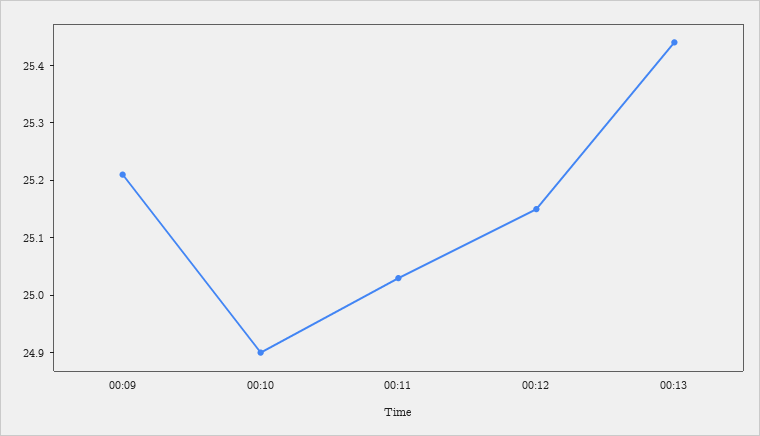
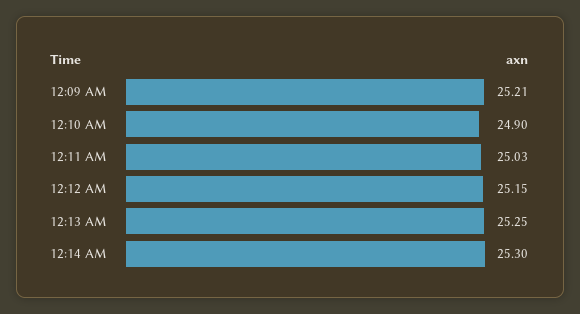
00:13: 25.45 -> 25.25
12:14 AM: none -> 25.3

